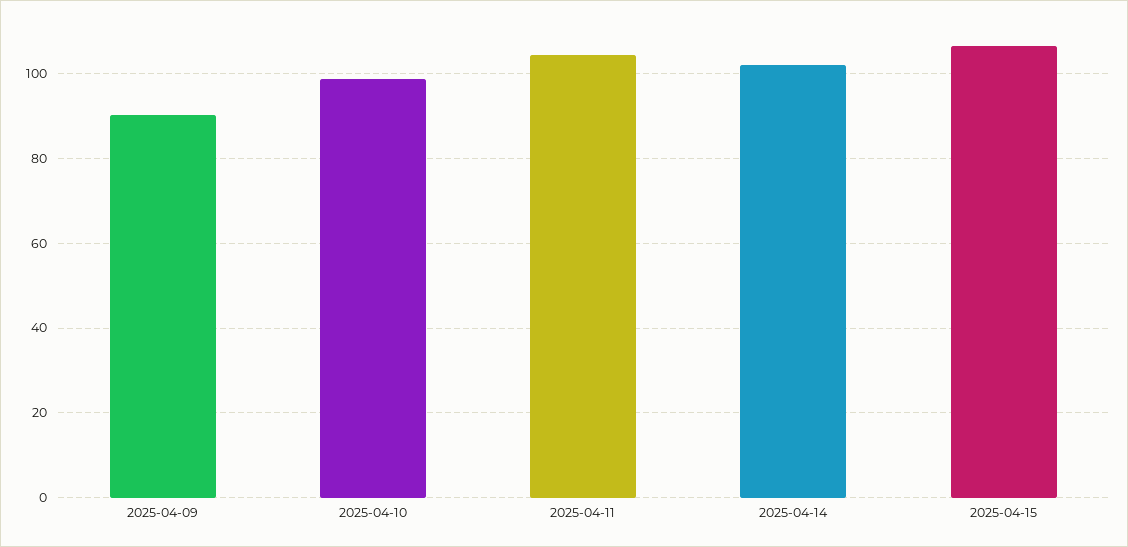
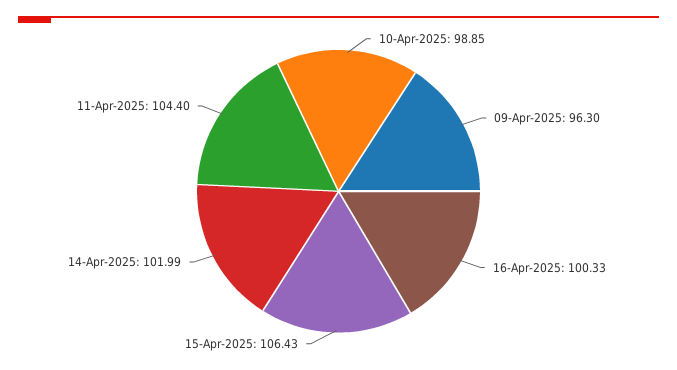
2025-04-09: 90 -> 96.3
16-Apr-2025: none -> 100.33

